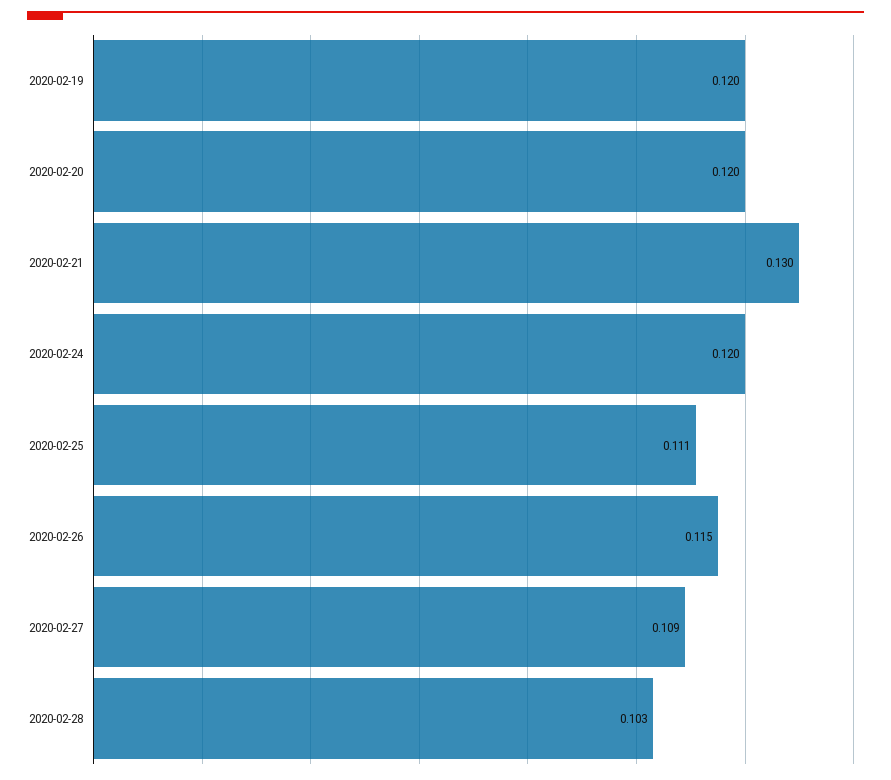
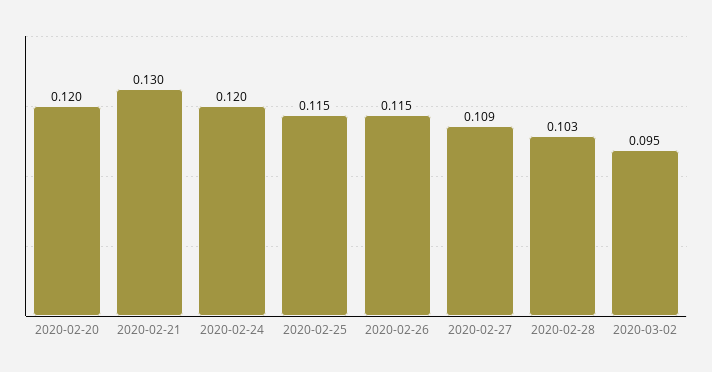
2020-02-19: 0.12 -> none
2020-02-25: 0.111 -> 0.115
2020-03-02: none -> 0.095

